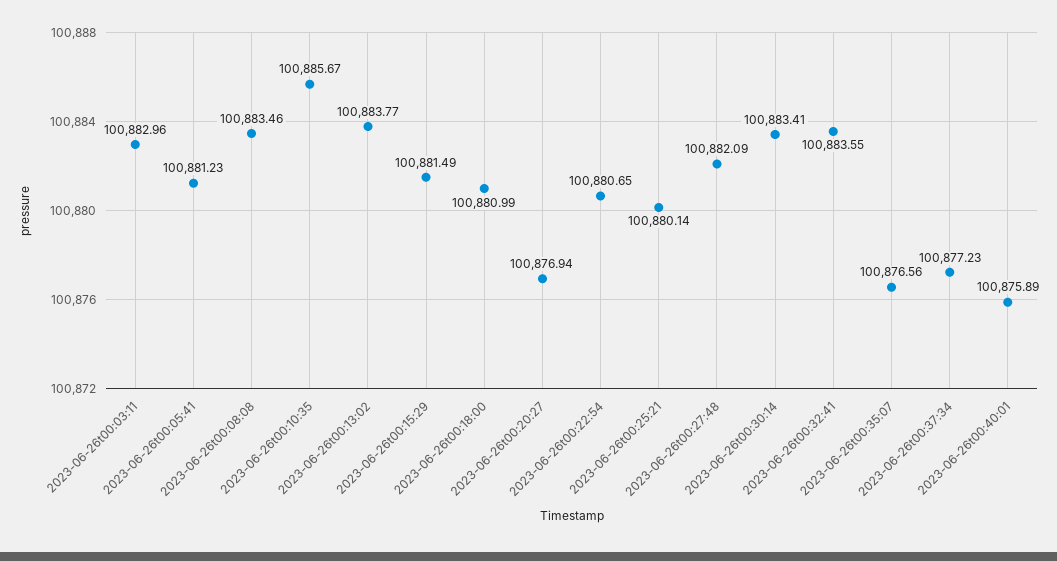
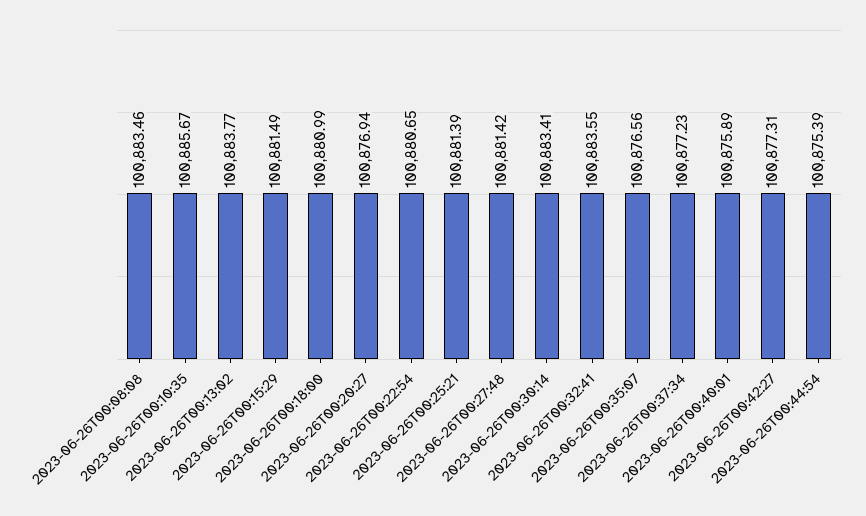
2023-06-26t00:03:11: 100882.96 -> none
2023-06-26t00:05:41: 100881.23 -> none
2023-06-26t00:25:21: 100880.14 -> 100881.39
2023-06-26t00:27:48: 100882.09 -> 100881.42
2023-06-26T00:42:27: none -> 100877.31
2023-06-26T00:44:54: none -> 100875.39

